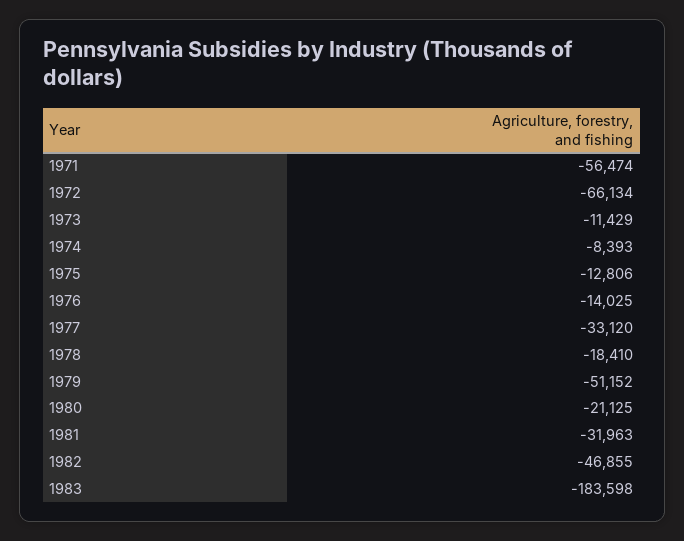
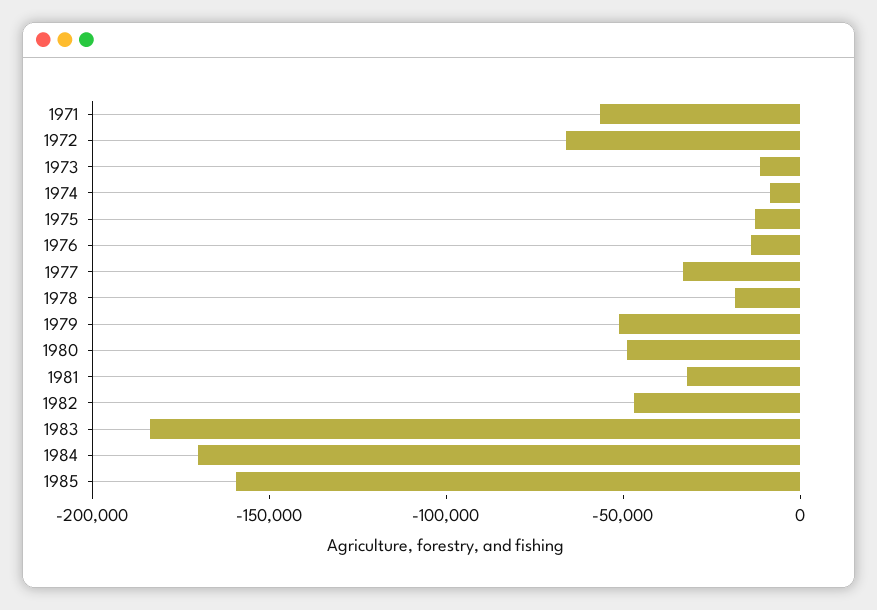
1980: -21125 -> -50000
1984: none -> -170000
1985: none -> -160000

